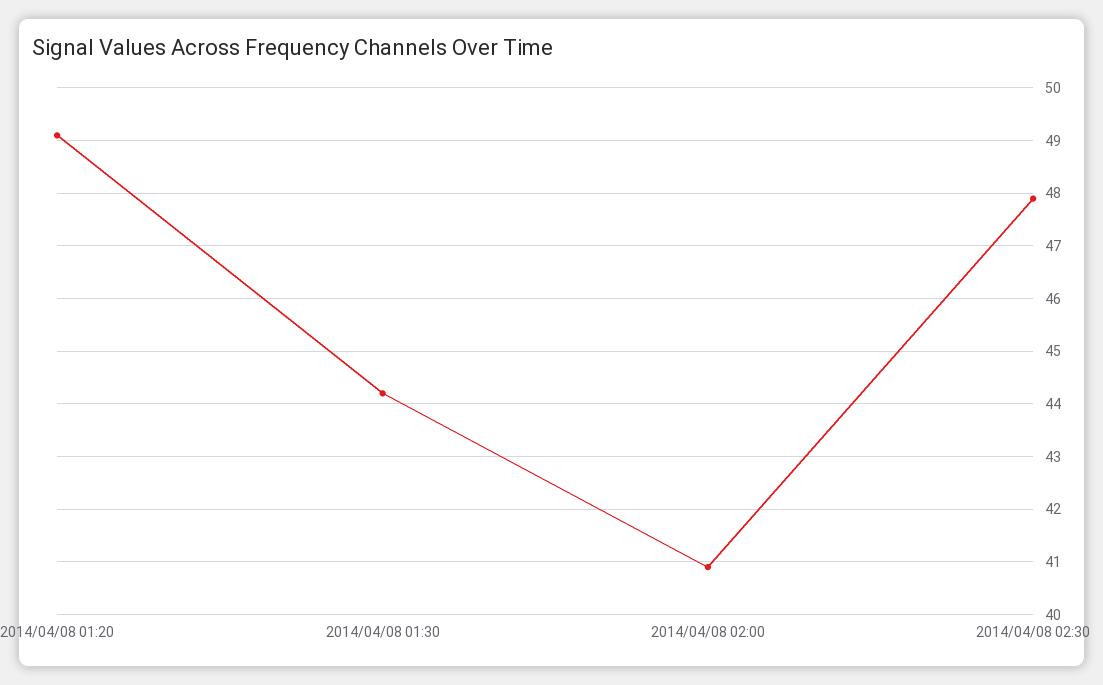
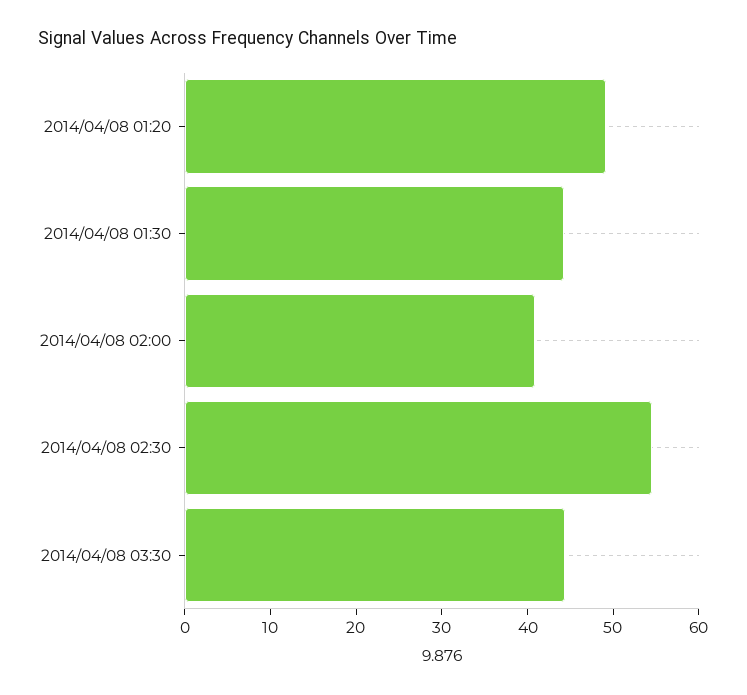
2014/04/08 02:30: 48 -> 54
2014/04/08 03:30: none -> 44

